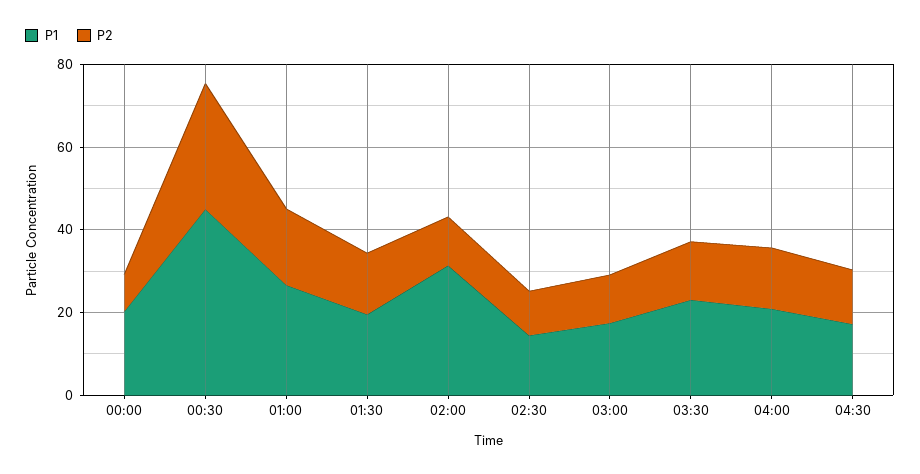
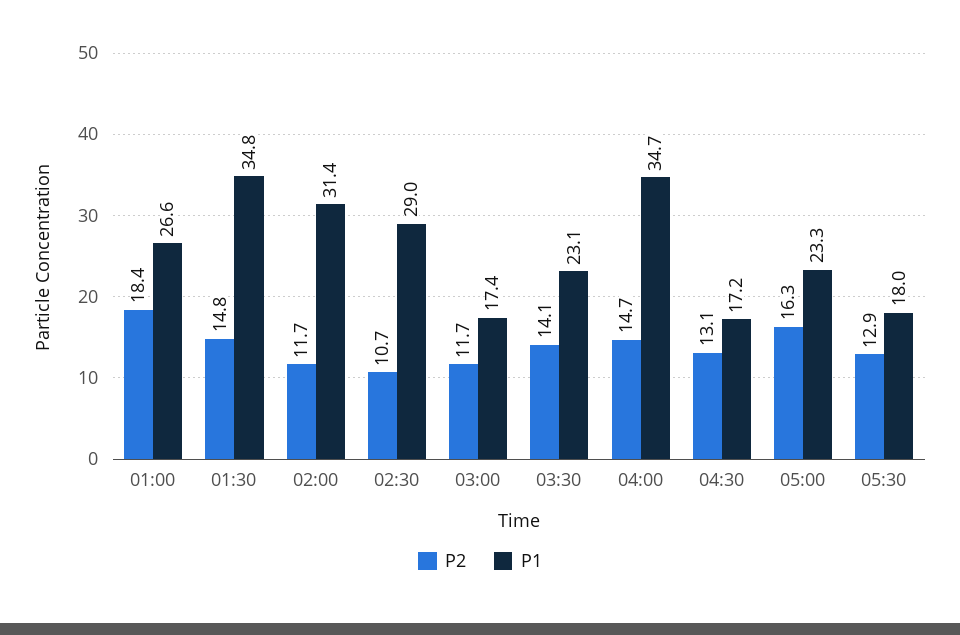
P1, 00:00: 20 -> none
P2, 00:00: 10 -> none
P1, 00:30: 45 -> none
P2, 00:30: 30 -> none
P1, 01:30: 20 -> 34.8
P1, 02:30: 15 -> 29
P1, 04:00: 20 -> 34.7
P2, 05:00: none -> 16.3
P1, 05:00: none -> 23.3
P2, 05:30: none -> 12.9
P1, 05:30: none -> 18

